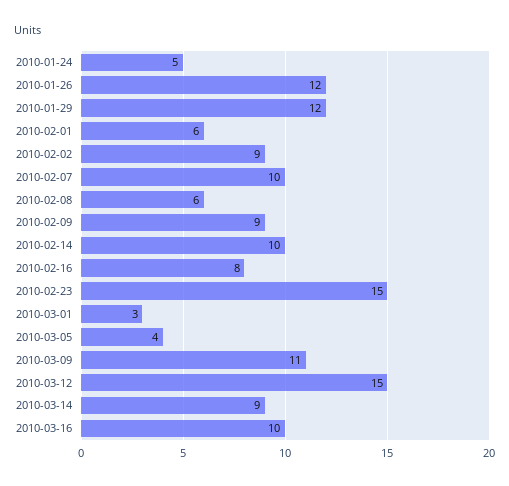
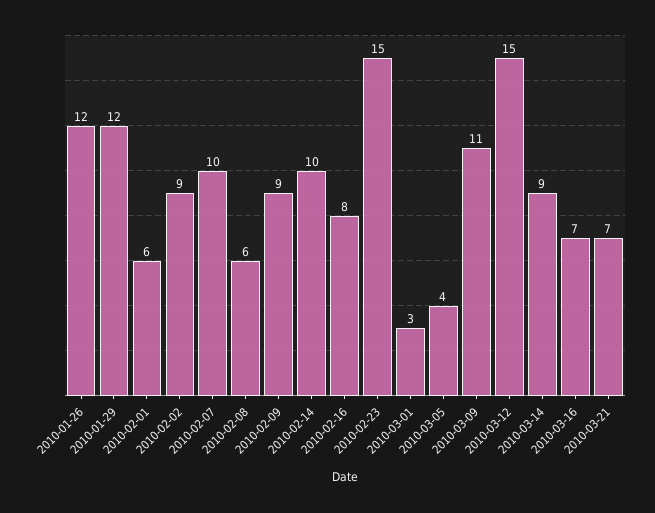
2010-01-24: 5 -> none
2010-03-16: 10 -> 7
2010-03-21: none -> 7

